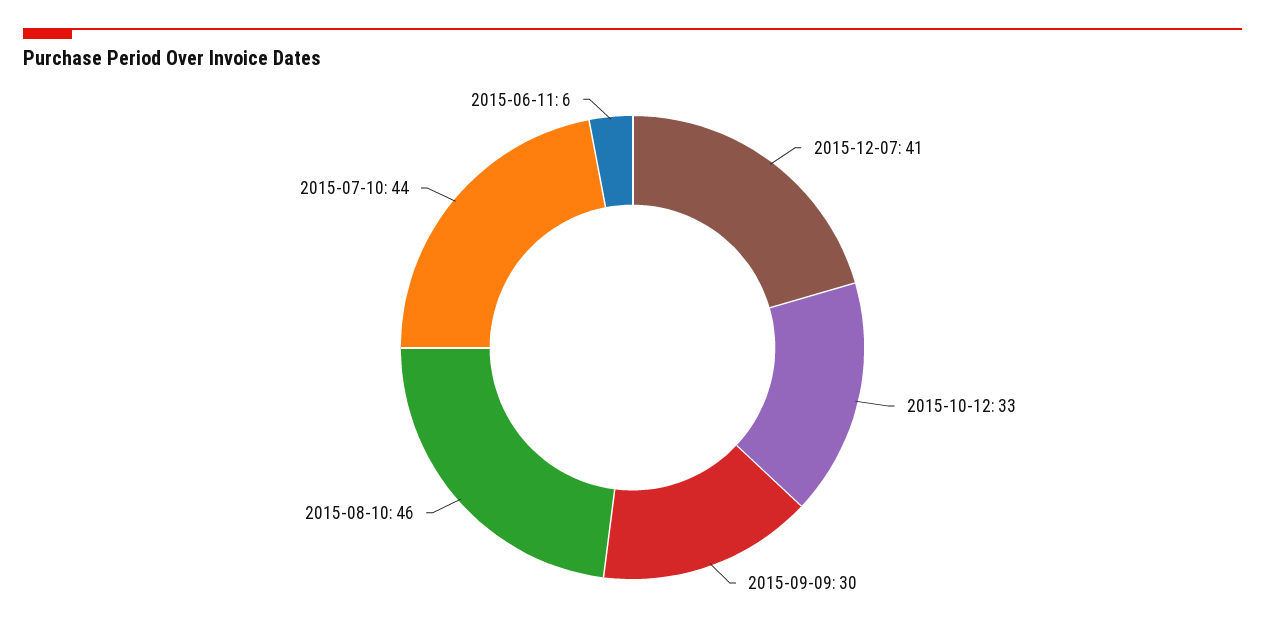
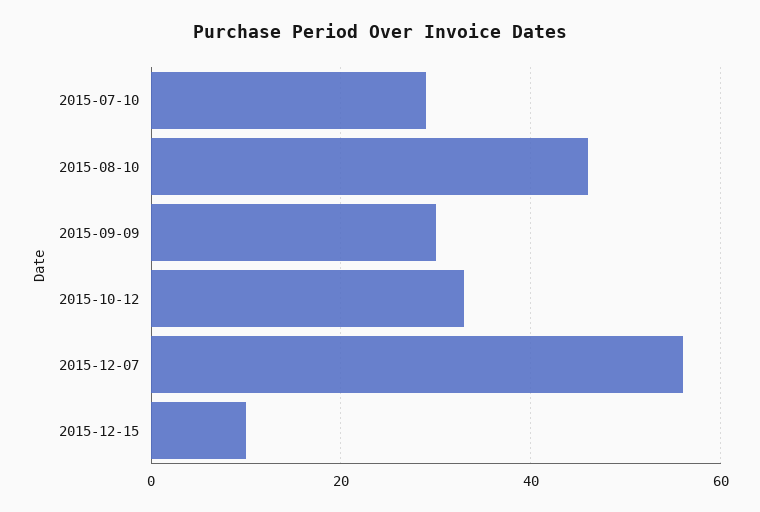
2015-12-07: 41 -> 55
2015-07-10: 44 -> 30
2015-06-11: 6 -> none
2015-12-15: none -> 10

